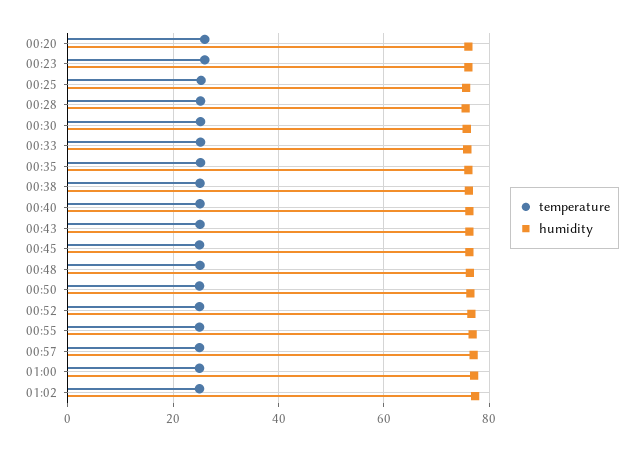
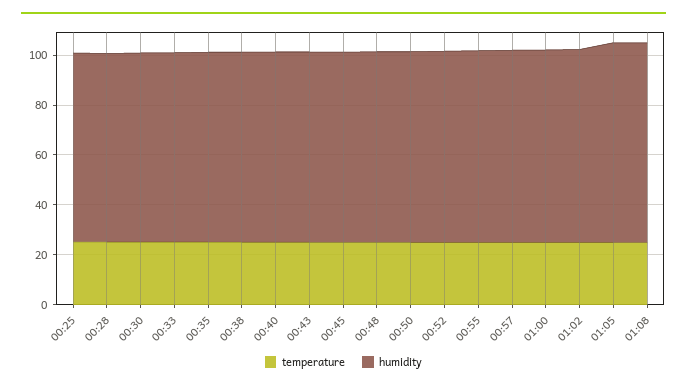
temperature, 00:20: 26 -> none
humidity, 00:20: 76 -> none
temperature, 00:23: 26 -> none
humidity, 00:23: 76 -> none
temperature, 01:05: none -> 25
humidity, 01:05: none -> 80
temperature, 01:08: none -> 25
humidity, 01:08: none -> 80

